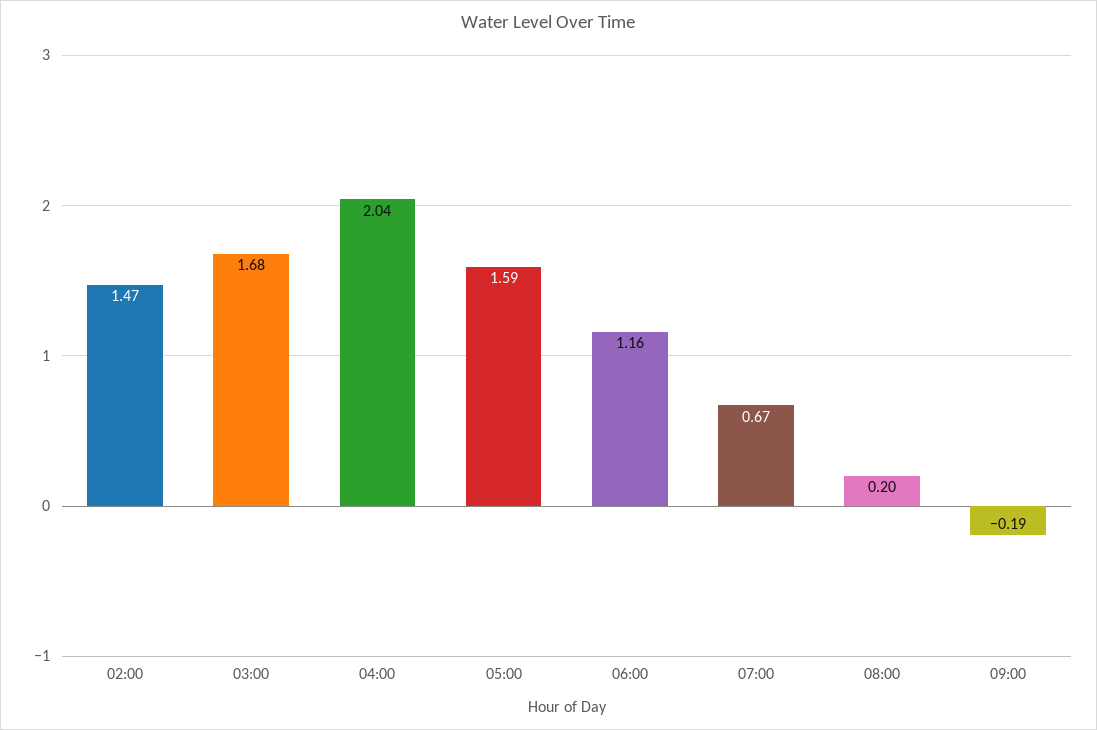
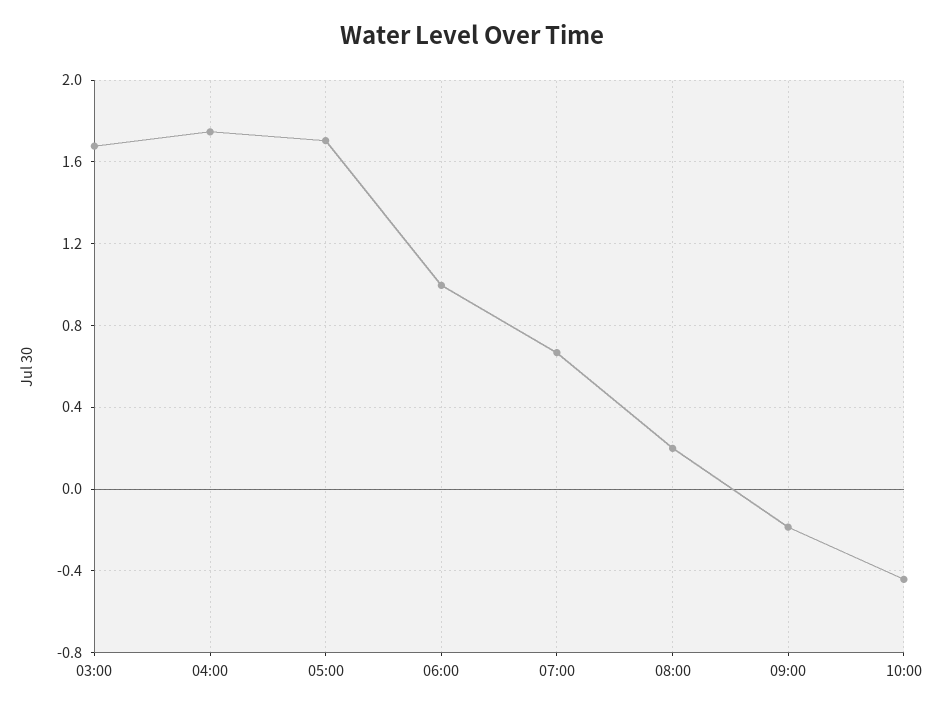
02:00: 1.47 -> none
04:00: 2.04 -> 1.75
05:00: 1.59 -> 1.7
06:00: 1.16 -> 1
10:00: none -> -0.45

